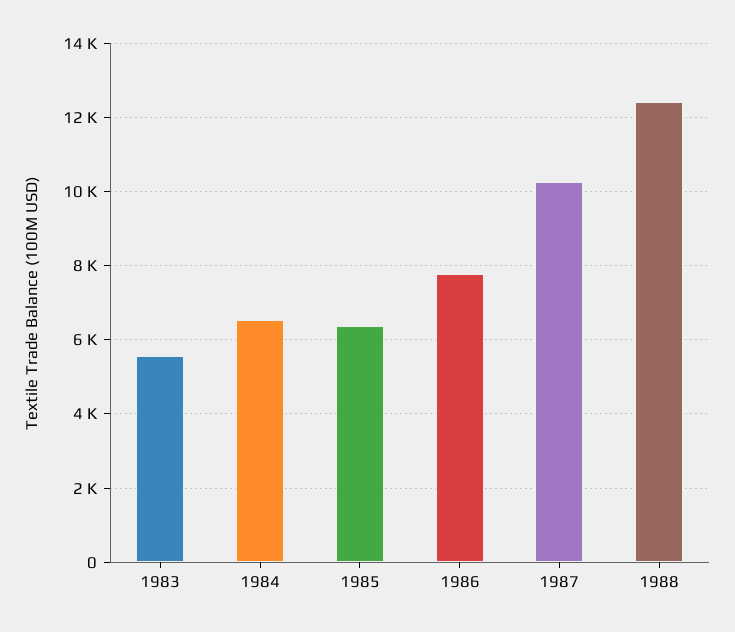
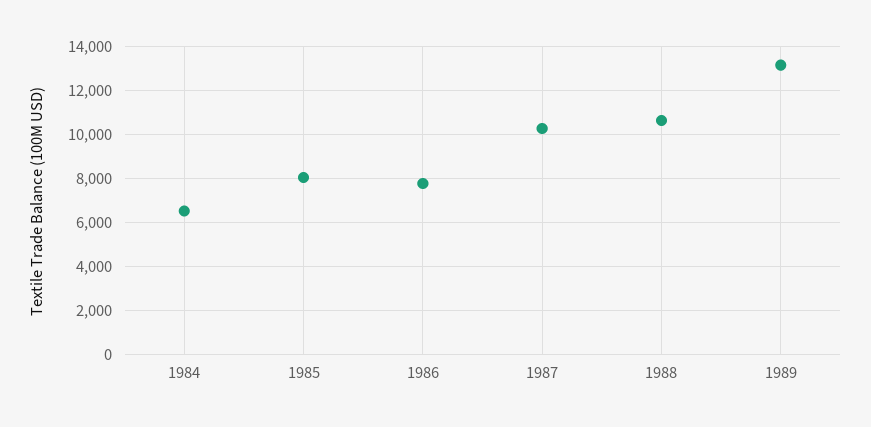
1983: 5600 -> none
1985: 6400 -> 8000
1988: 12400 -> 10500
1989: none -> 13000

